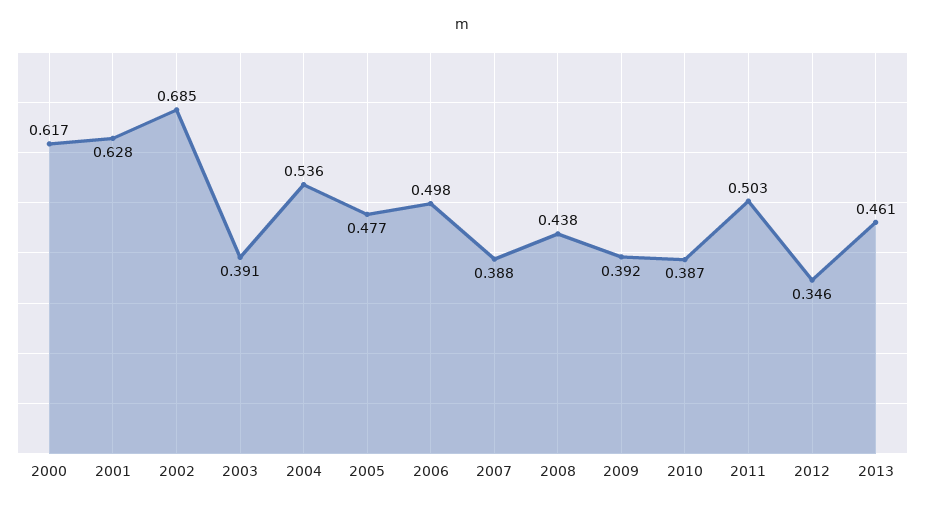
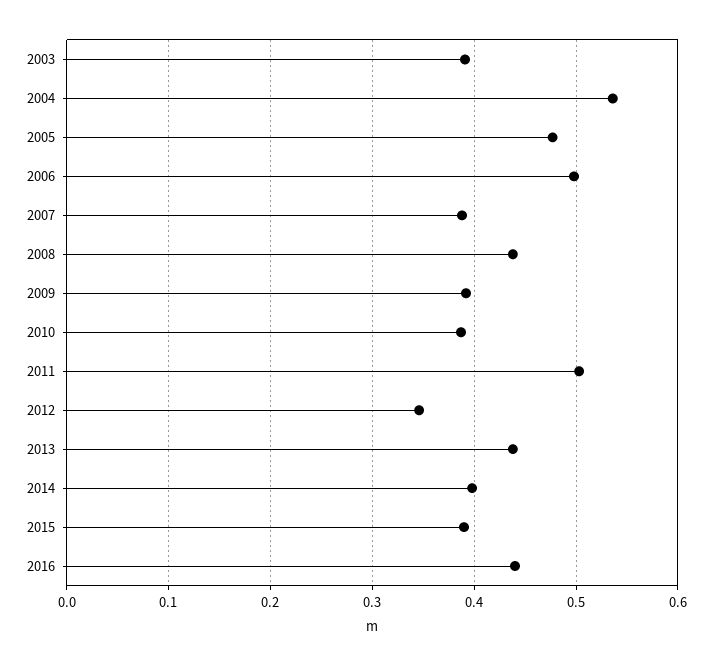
2000: 0.617 -> none
2001: 0.628 -> none
2002: 0.685 -> none
2013: 0.461 -> 0.44
2014: none -> 0.4
2015: none -> 0.39
2016: none -> 0.44

